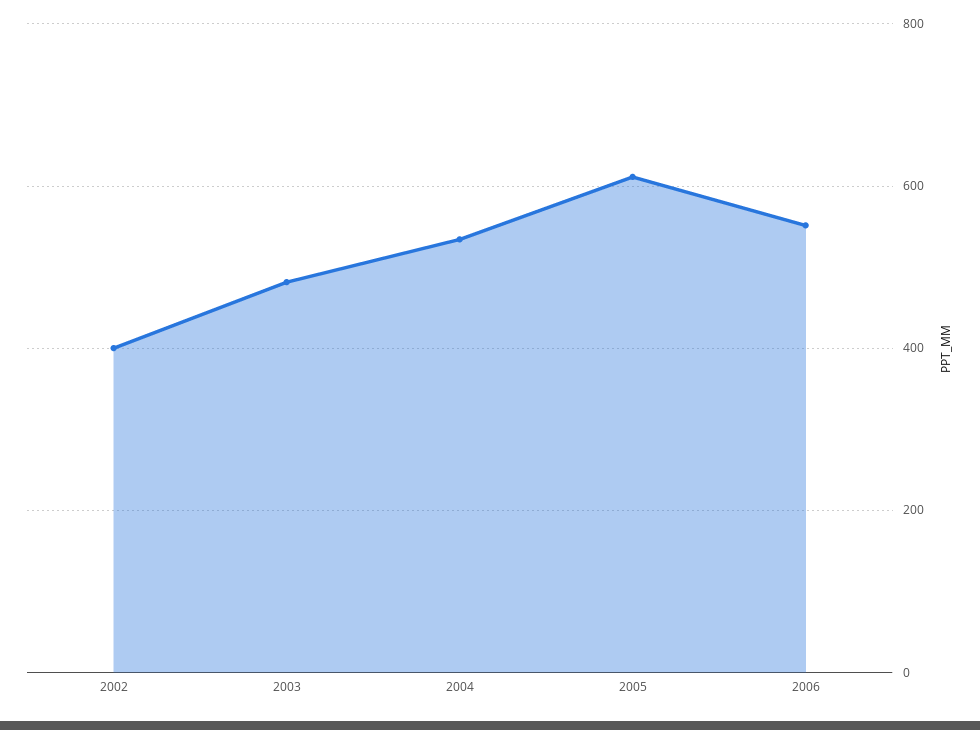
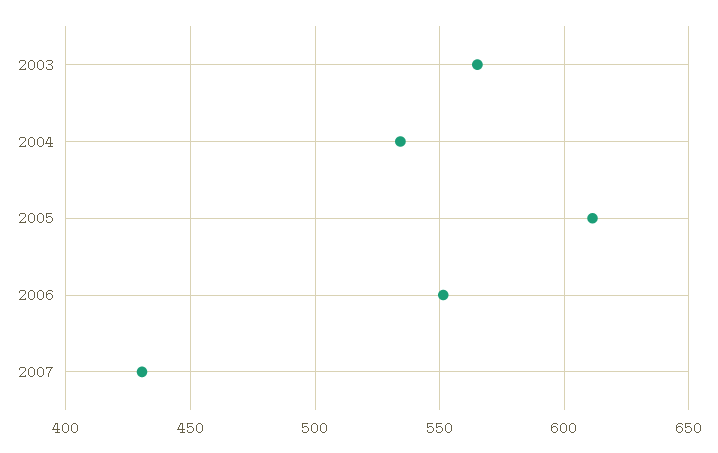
2002: 400 -> none
2003: 480 -> 565
2007: none -> 430

